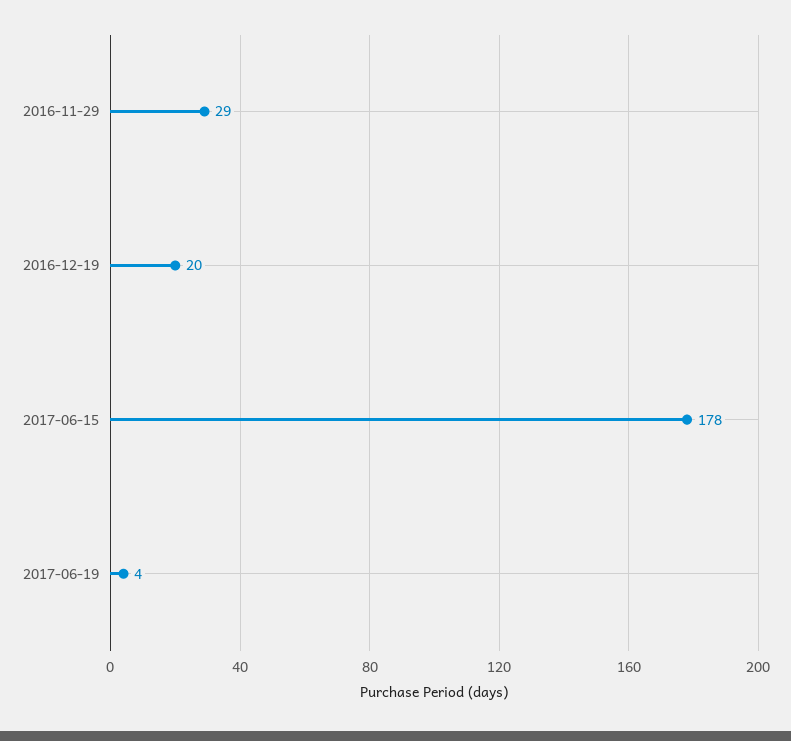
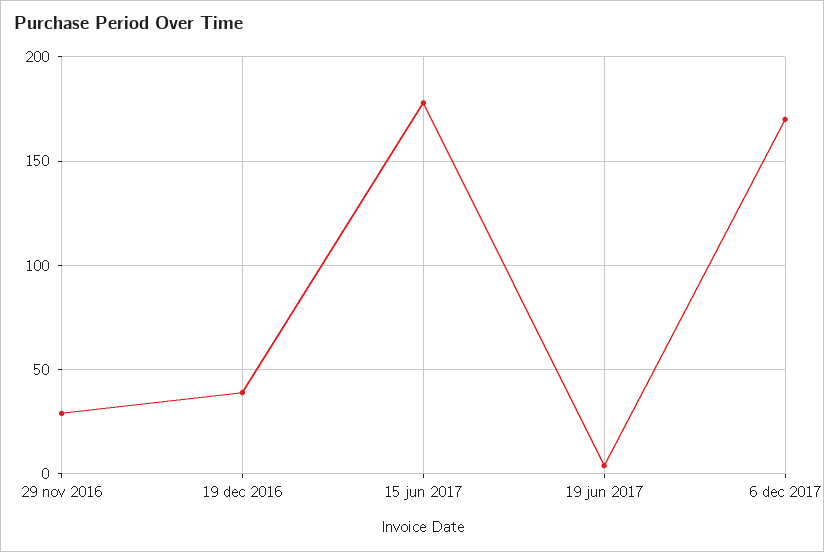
2016-12-19: 20 -> 40
6 dec 2017: none -> 170

